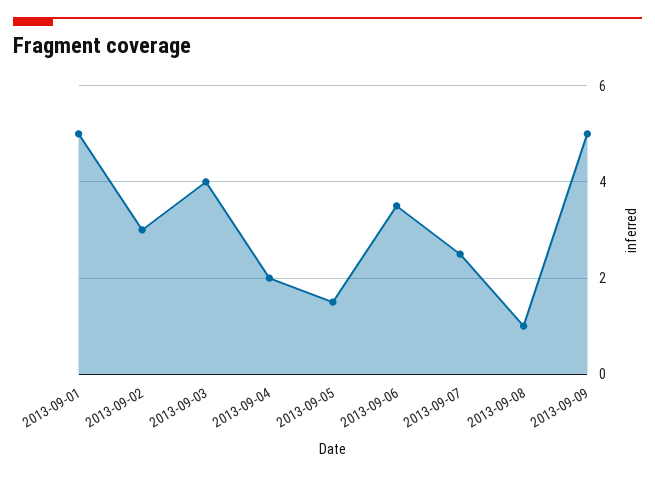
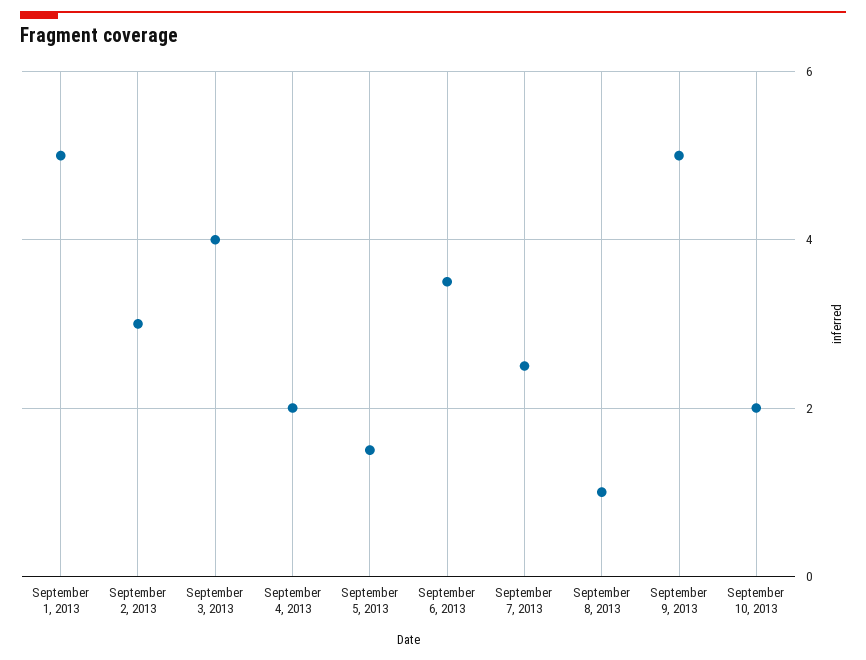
September 10, 2013: none -> 2

